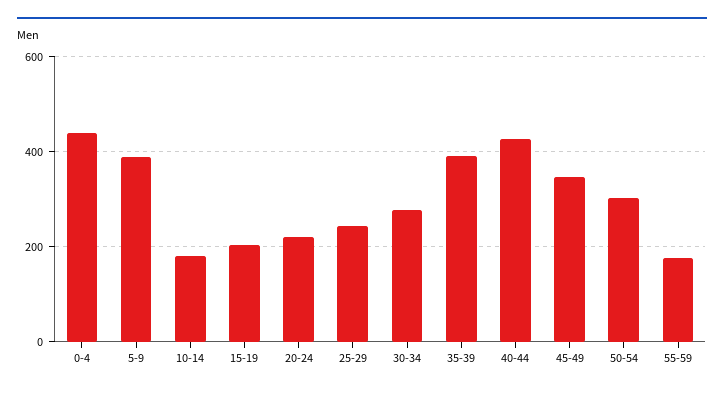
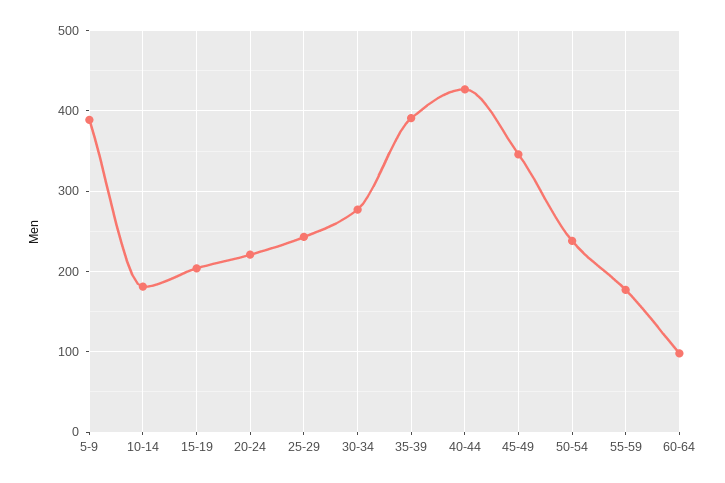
0-4: 440 -> none
50-54: 300 -> 240
60-64: none -> 100

